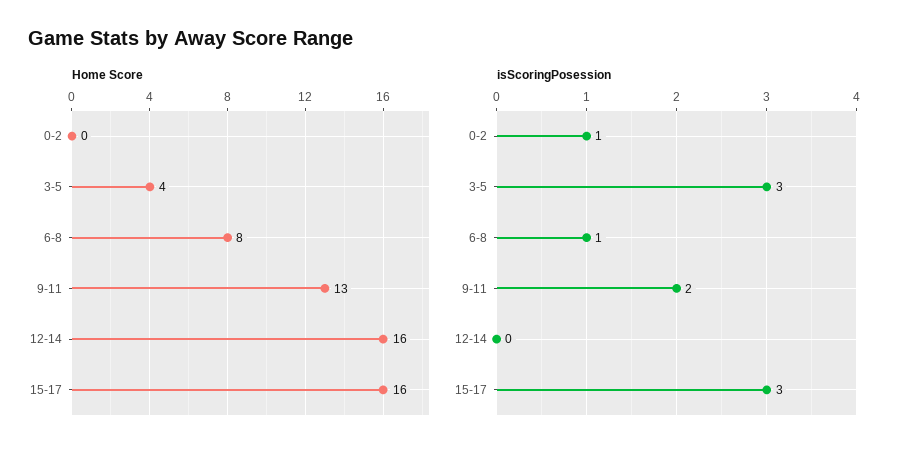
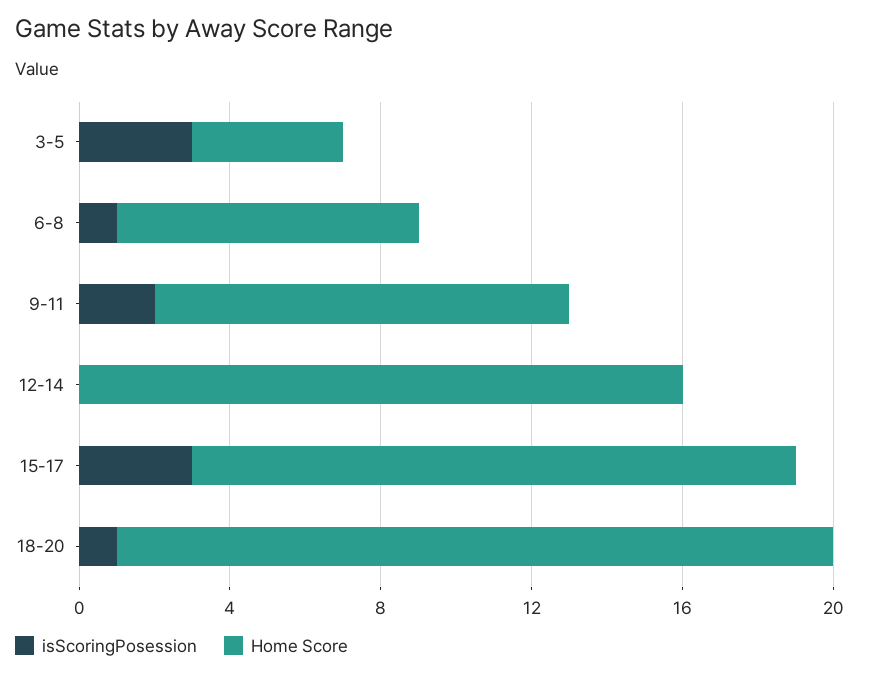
Home Score, 0-2: 0 -> none
Home Score, 9-11: 13 -> 11
isScoringPosession, 0-2: 1 -> none
isScoringPosession, 18-20: none -> 1
Home Score, 18-20: none -> 19

